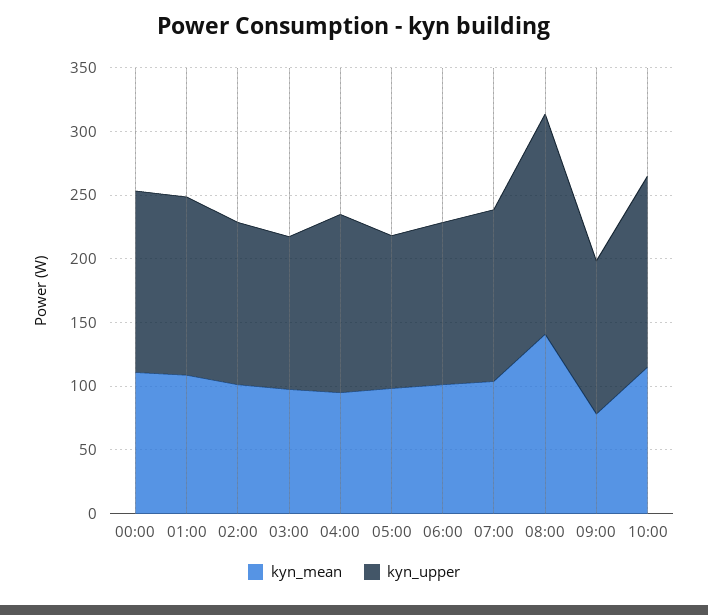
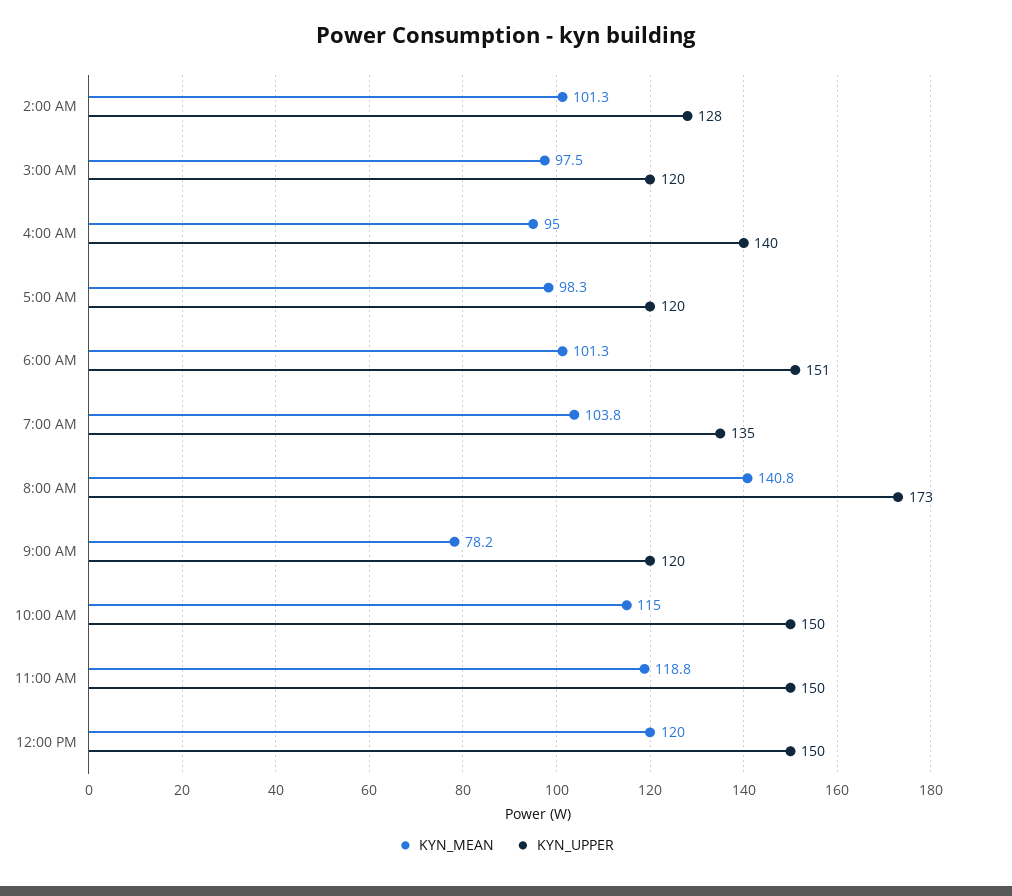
kyn_mean, 00:00: 110 -> none
kyn_upper, 00:00: 140 -> none
kyn_mean, 01:00: 110 -> none
kyn_upper, 01:00: 140 -> none
kyn_upper, 06:00: 130 -> 151
kyn_mean, 11:00 AM: none -> 118.8
kyn_upper, 11:00 AM: none -> 150
kyn_mean, 12:00 PM: none -> 120
kyn_upper, 12:00 PM: none -> 150

